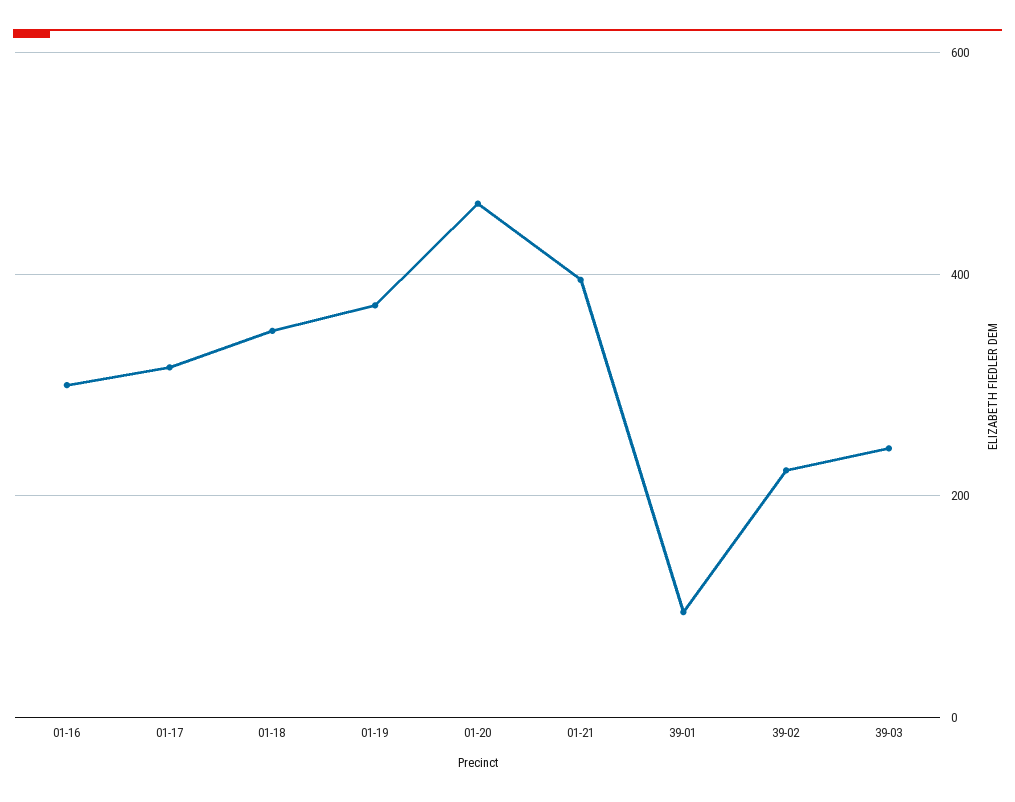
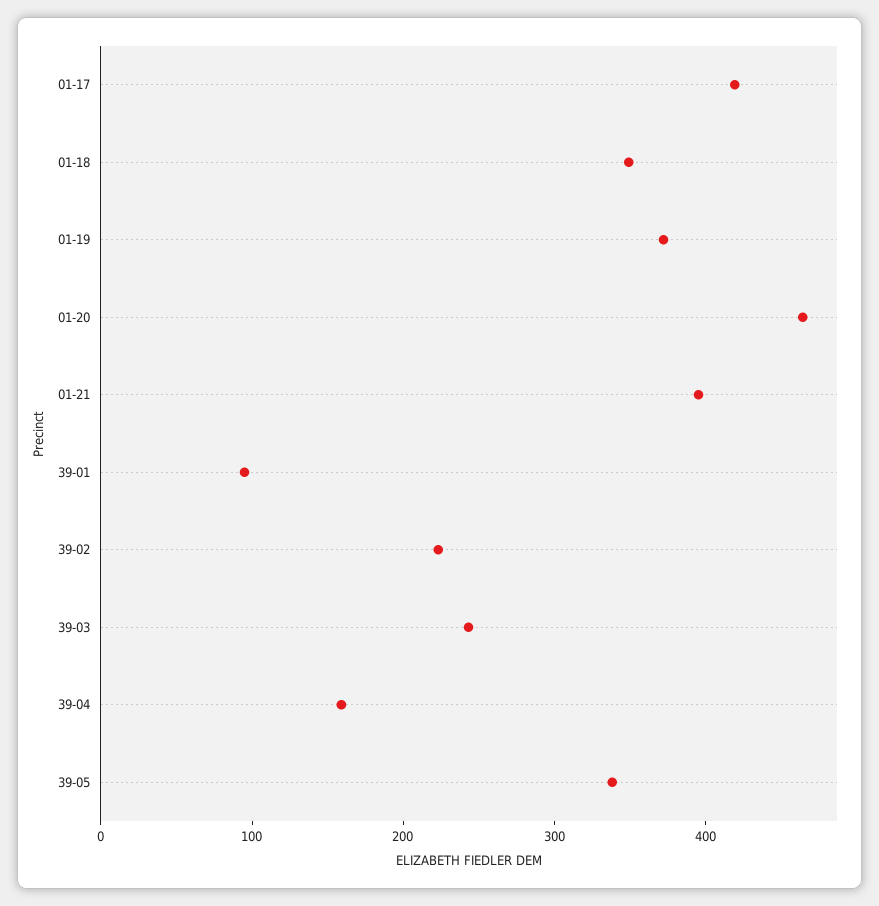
01-16: 300 -> none
01-17: 320 -> 420
39-04: none -> 160
39-05: none -> 340

